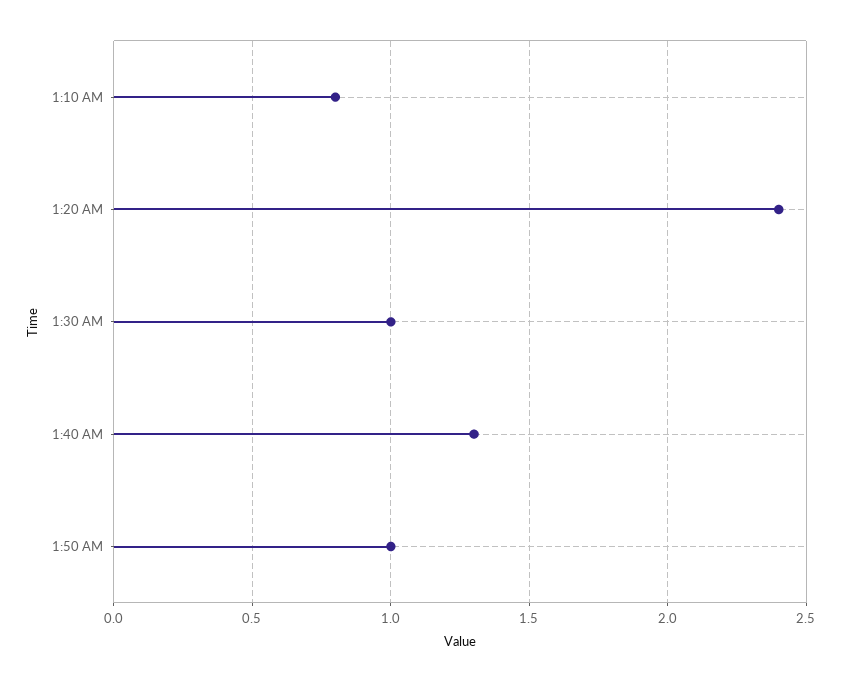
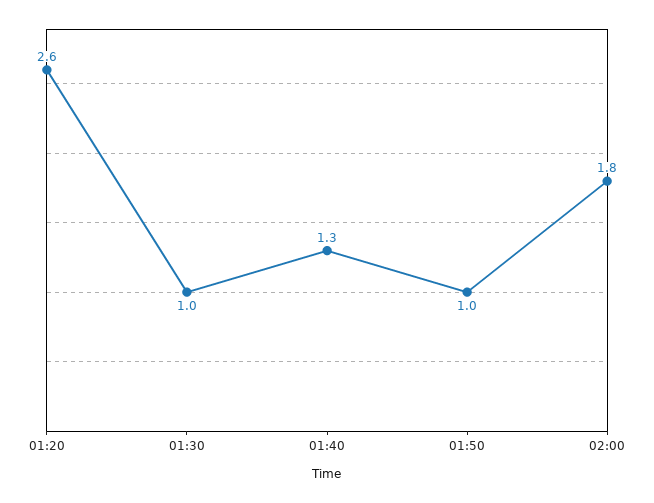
1:10 AM: 0.8 -> none
1:20 AM: 2.4 -> 2.6
02:00: none -> 1.8

